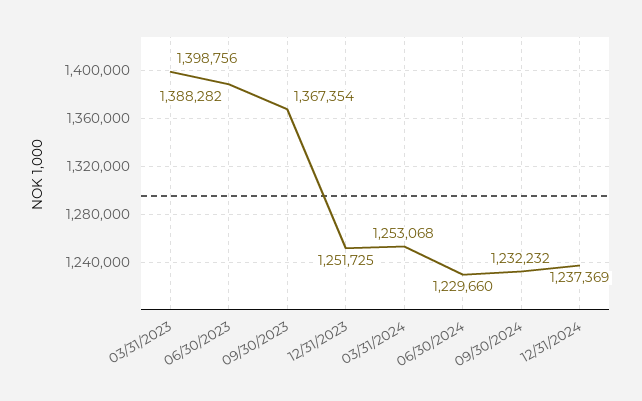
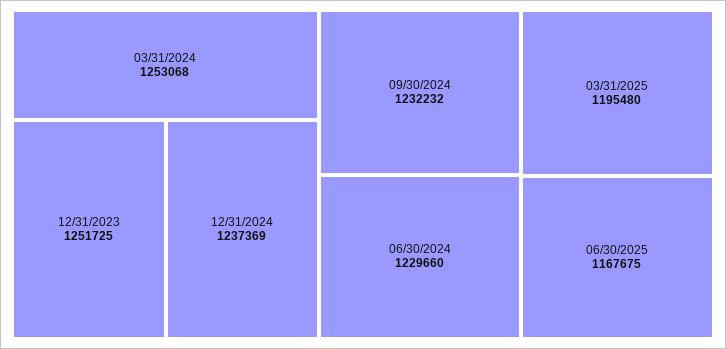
03/31/2023: 1398756 -> none
06/30/2023: 1388282 -> none
09/30/2023: 1367354 -> none
03/31/2025: none -> 1195480
06/30/2025: none -> 1167675

